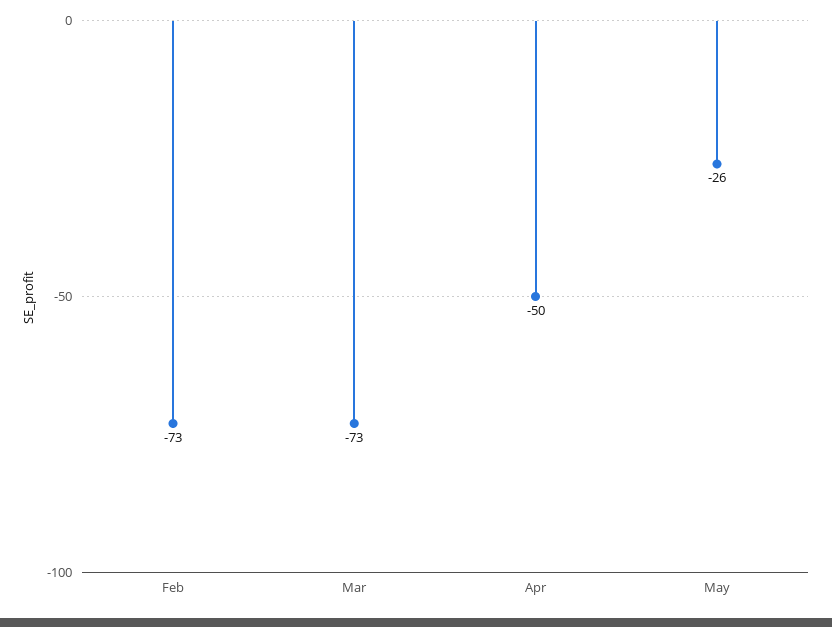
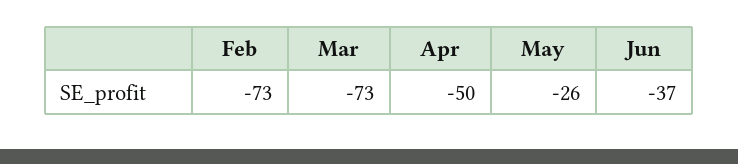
Jun: none -> -37

